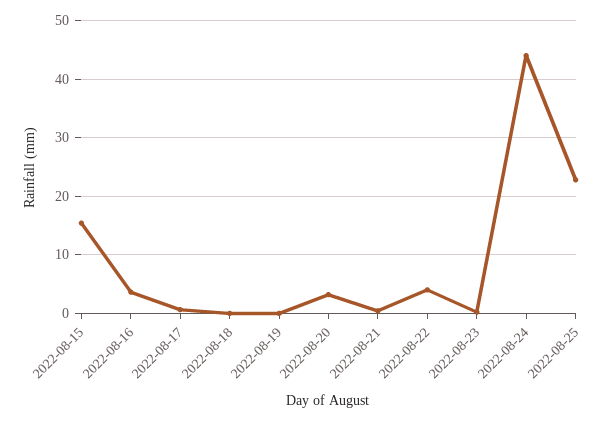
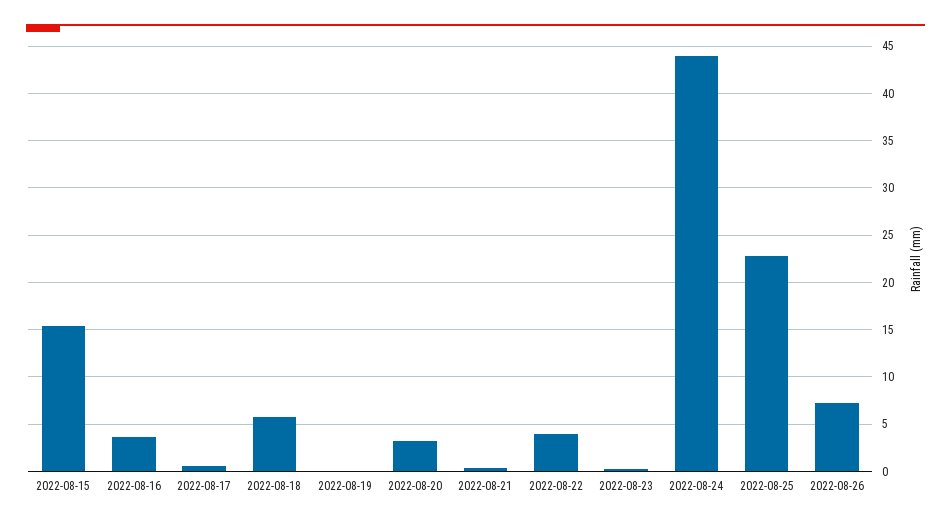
2022-08-18: 0 -> 6
2022-08-26: none -> 7

